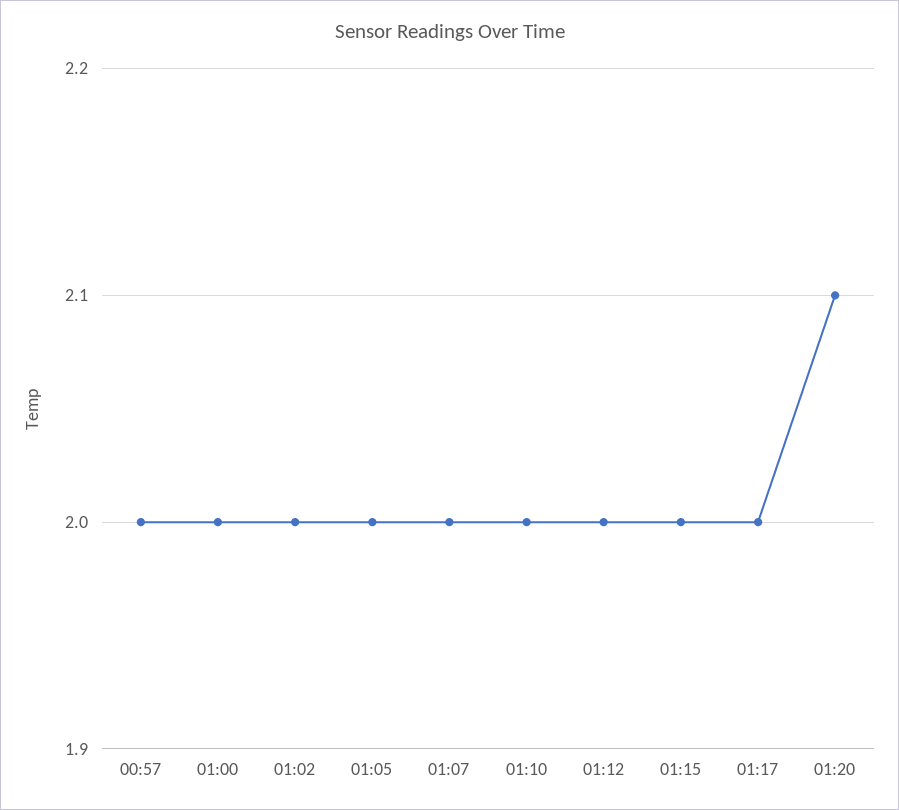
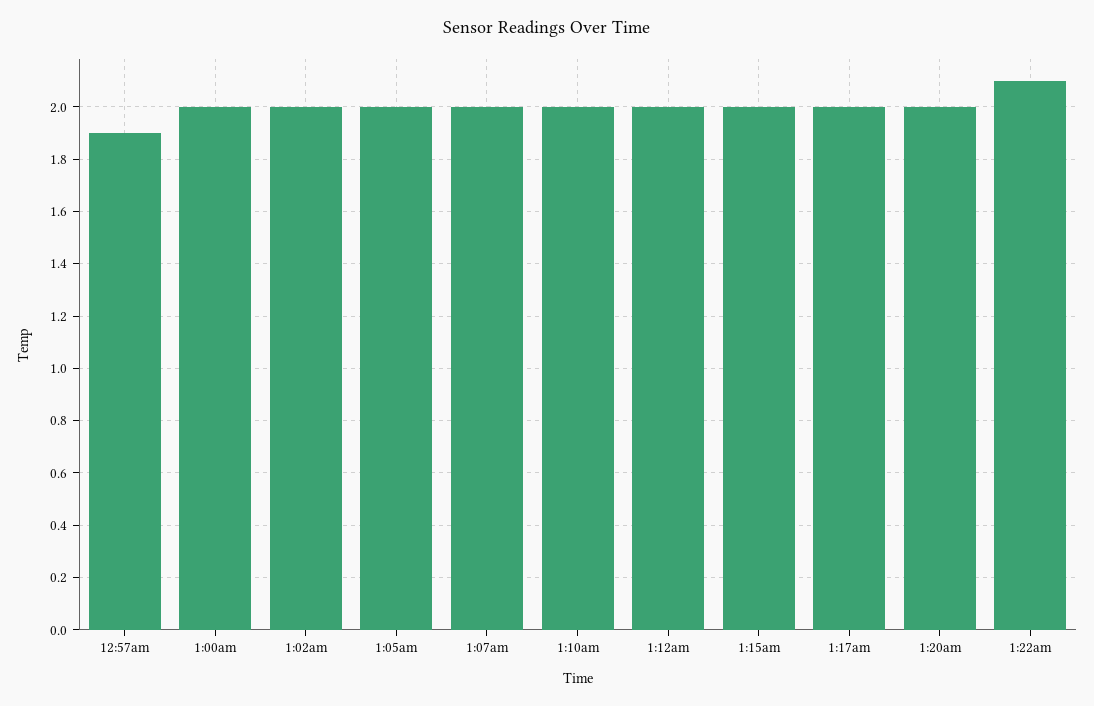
00:57: 2 -> 1.9
01:20: 2.1 -> 2
1:22am: none -> 2.1

